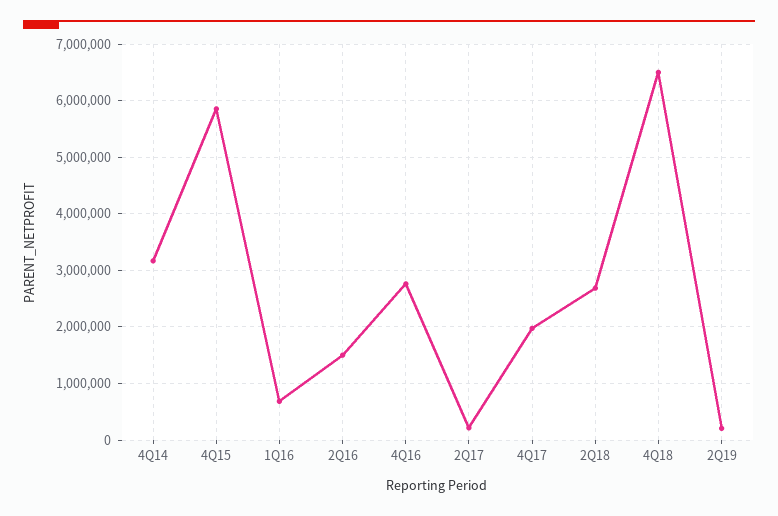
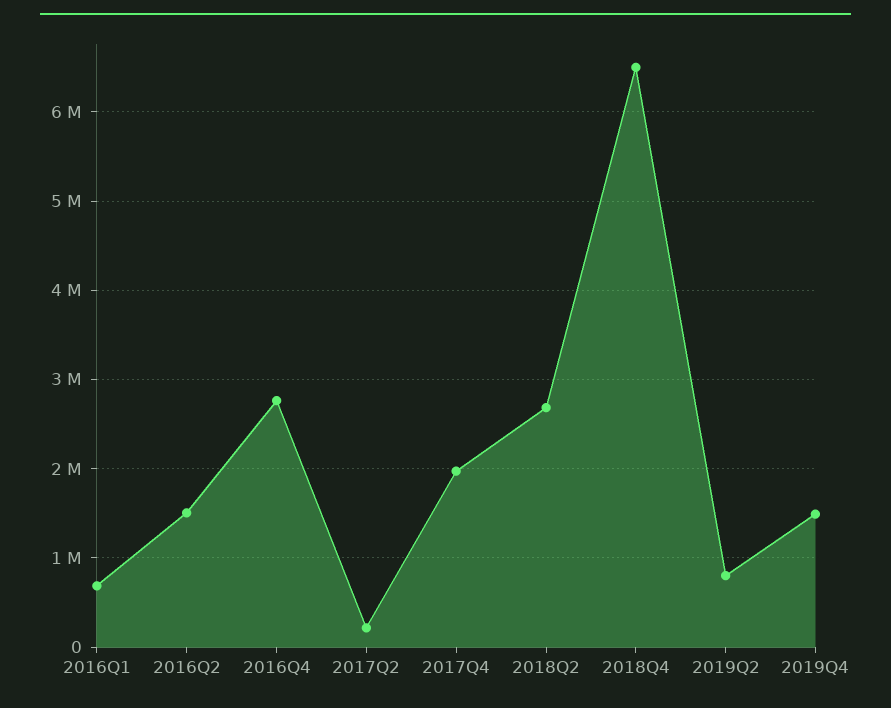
4Q14: 3200000 -> none
4Q15: 5800000 -> none
2Q19: 200000 -> 800000
2019Q4: none -> 1500000

